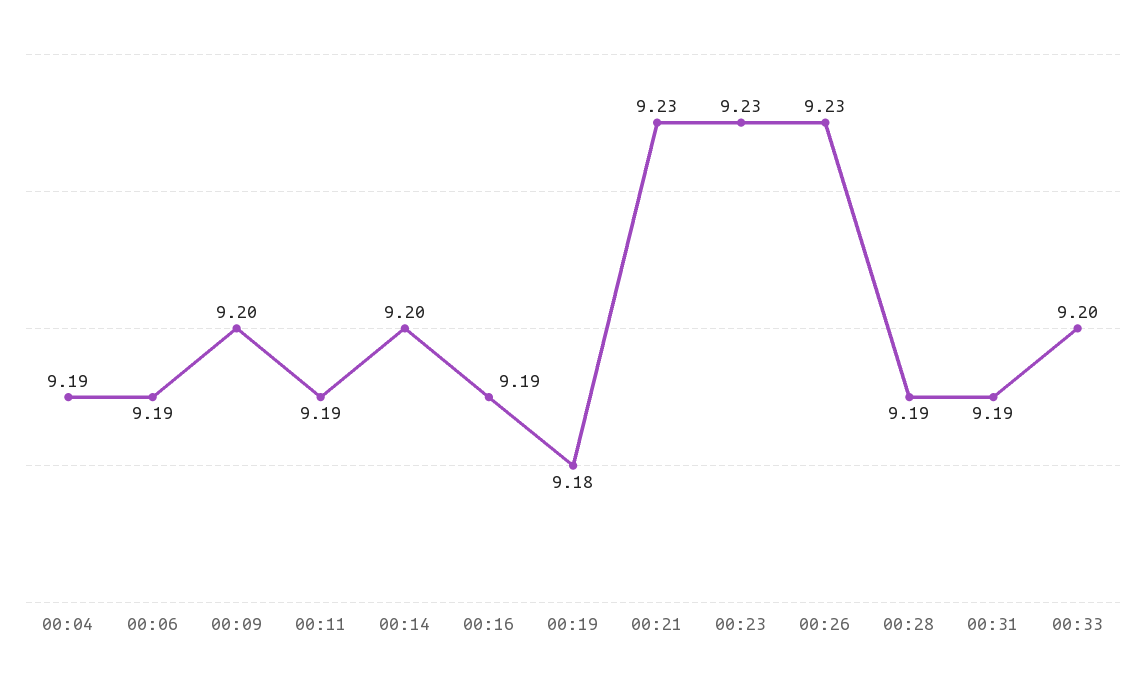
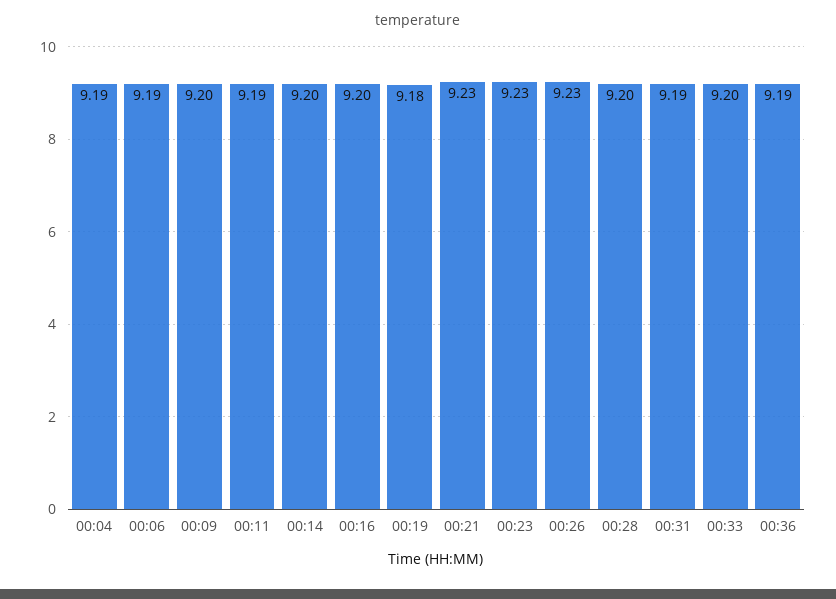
00:16: 9.19 -> 9.2
00:28: 9.19 -> 9.2
00:36: none -> 9.19

